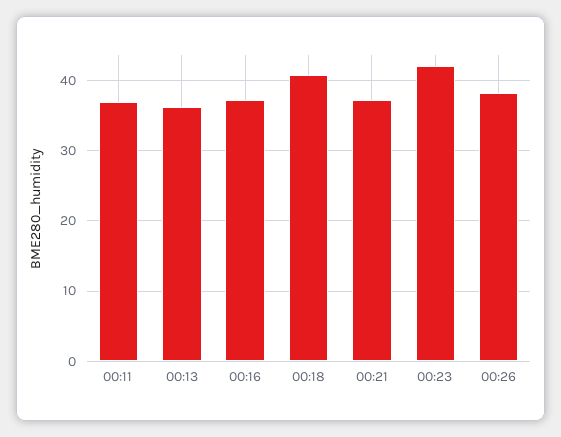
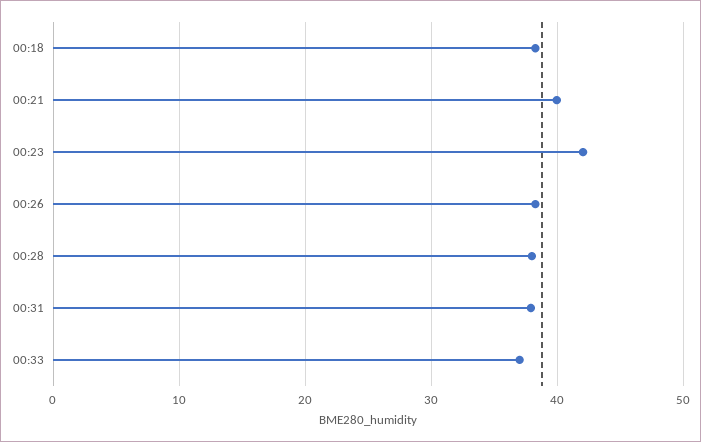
00:11: 37 -> none
00:13: 36 -> none
00:16: 37 -> none
00:18: 41 -> 38
00:21: 37 -> 40
00:28: none -> 38
00:31: none -> 38
00:33: none -> 37

